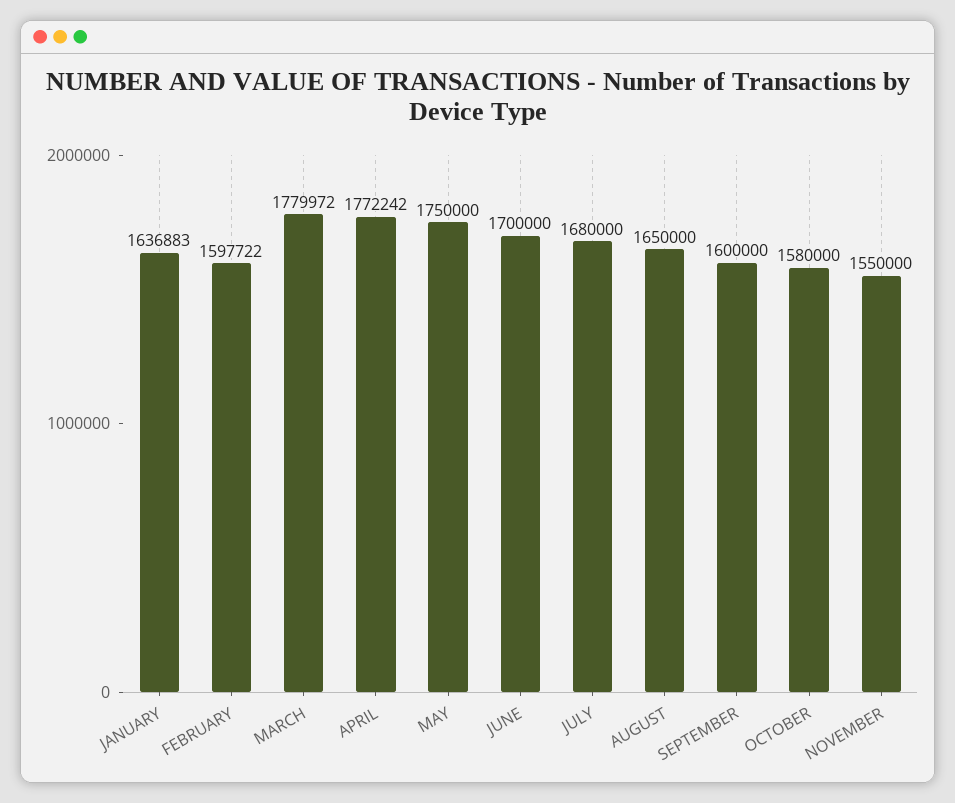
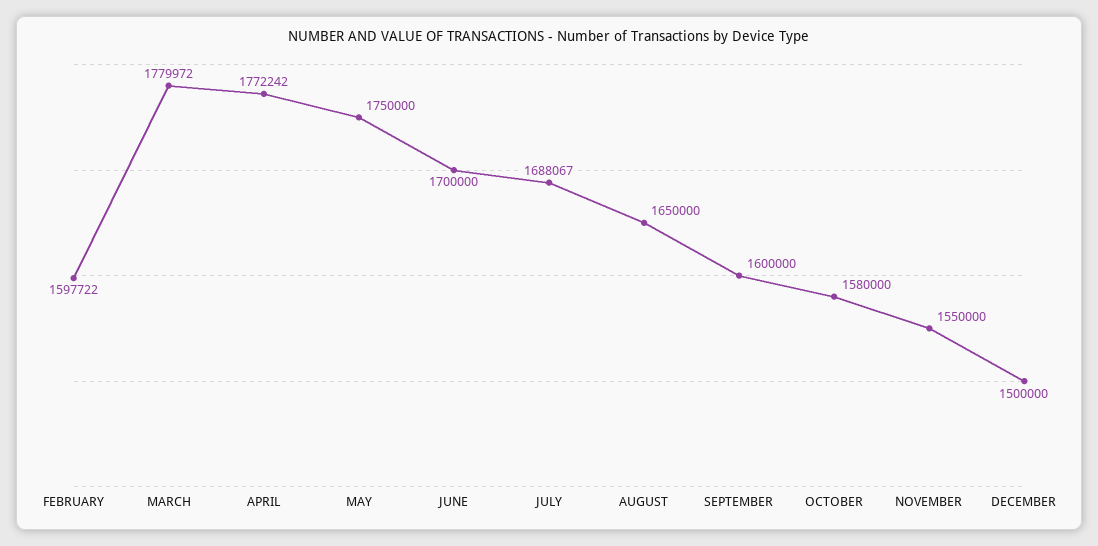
JANUARY: 1636883 -> none
JULY: 1680000 -> 1688067
DECEMBER: none -> 1500000

